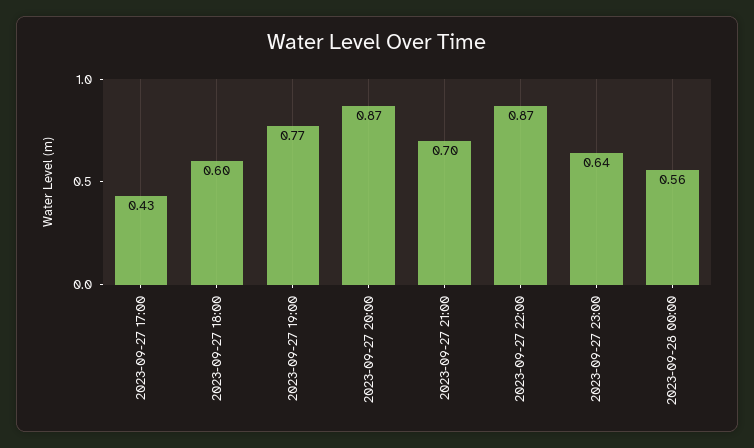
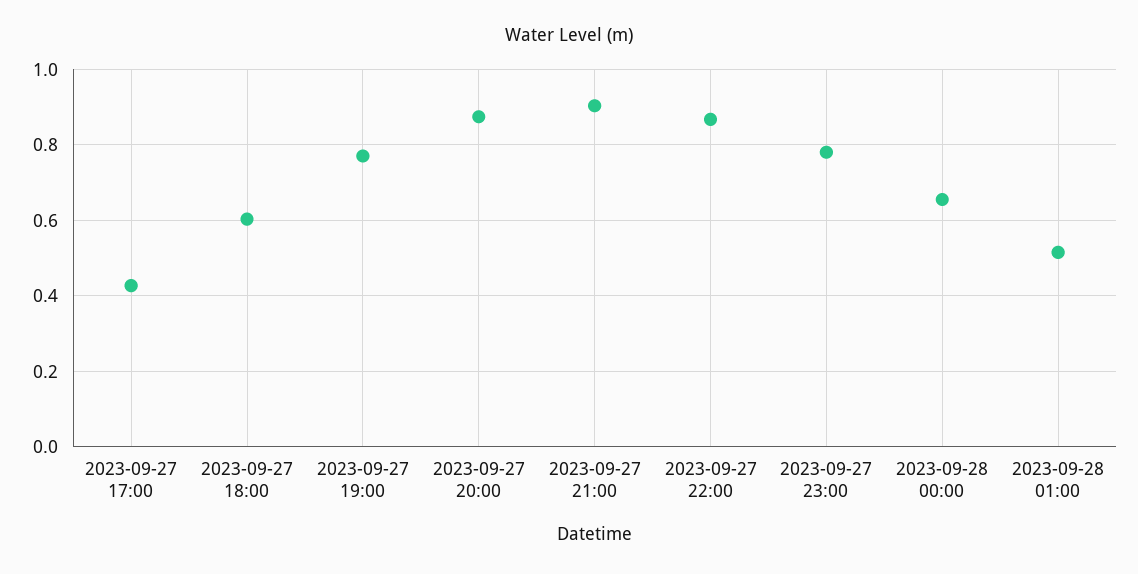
2023-09-27 21:00: 0.7 -> 0.9
2023-09-27 23:00: 0.64 -> 0.78
2023-09-28 00:00: 0.56 -> 0.66
2023-09-28 01:00: none -> 0.52

